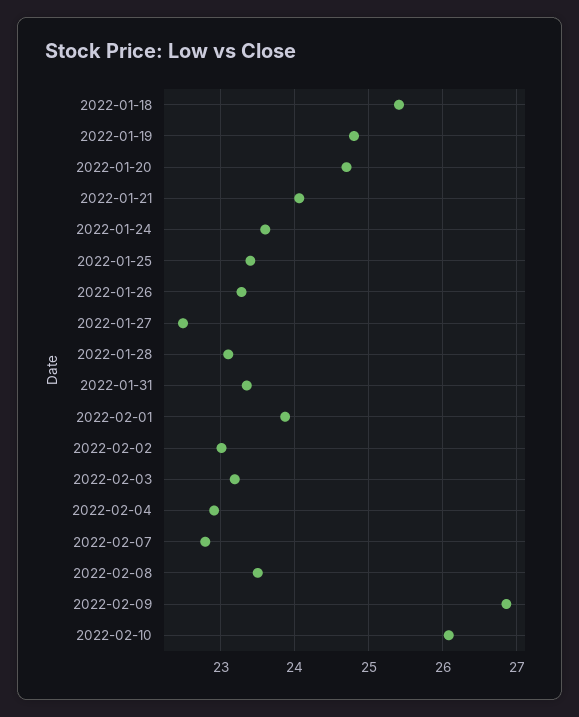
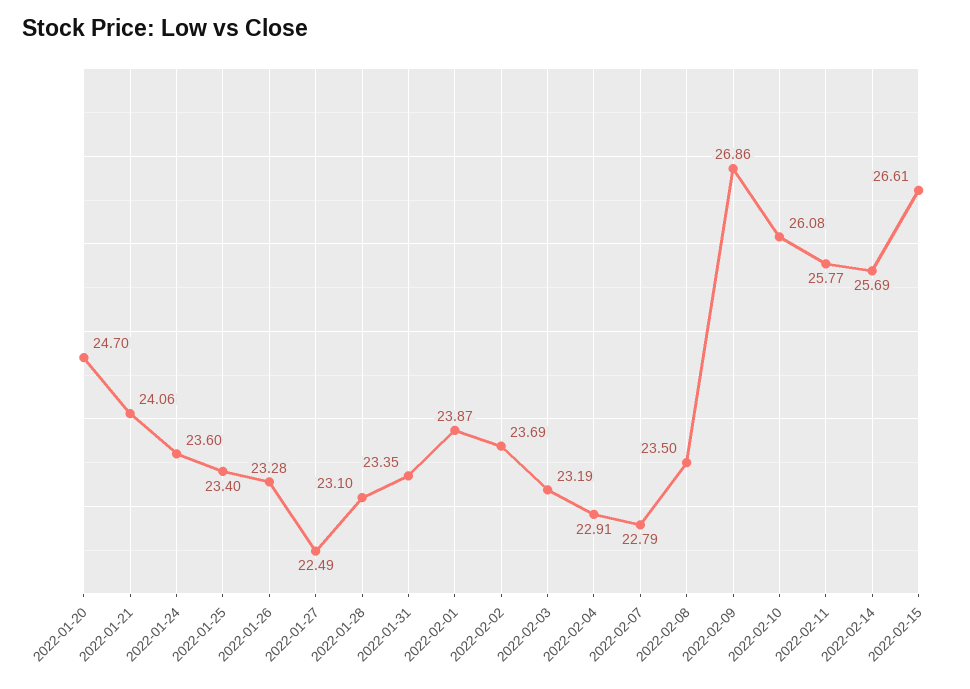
2022-01-18: 25.4 -> none
2022-01-19: 24.8 -> none
2022-02-02: 23 -> 23.69
2022-02-11: none -> 25.77
2022-02-14: none -> 25.69
2022-02-15: none -> 26.61

